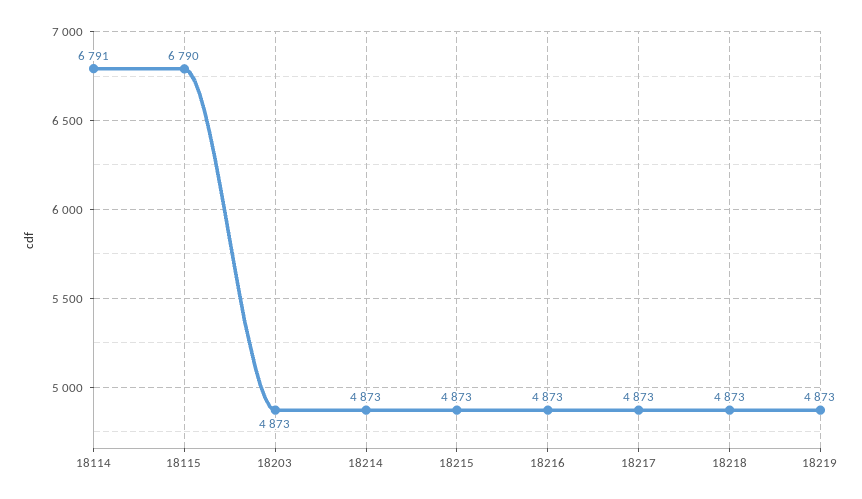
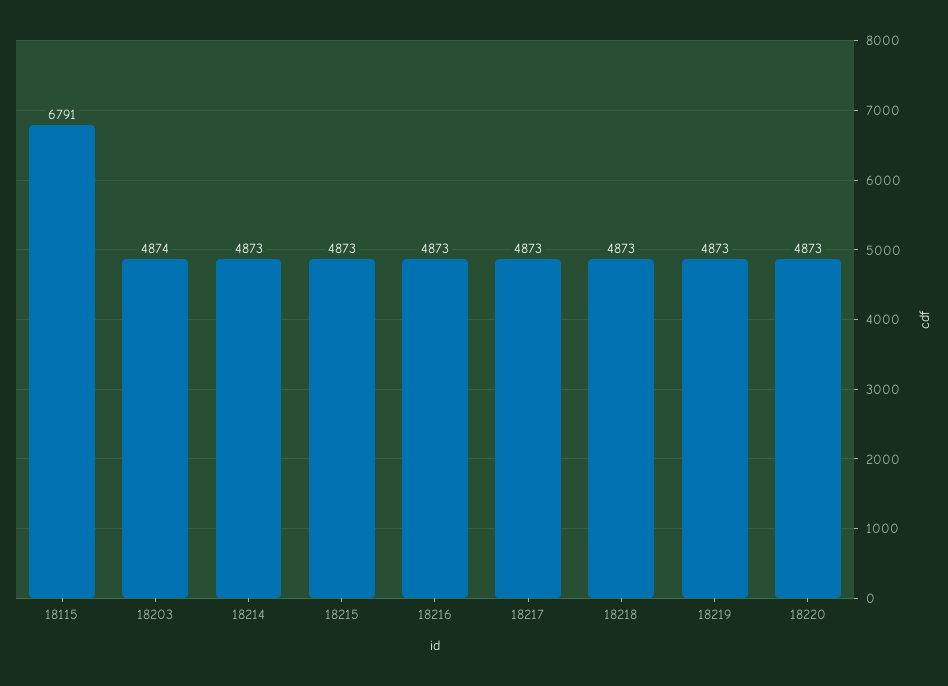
18114: 6791 -> none
18115: 6790 -> 6791
18203: 4873 -> 4874
18220: none -> 4873

